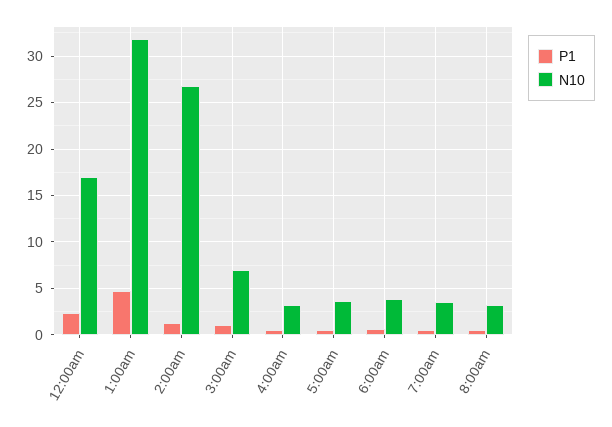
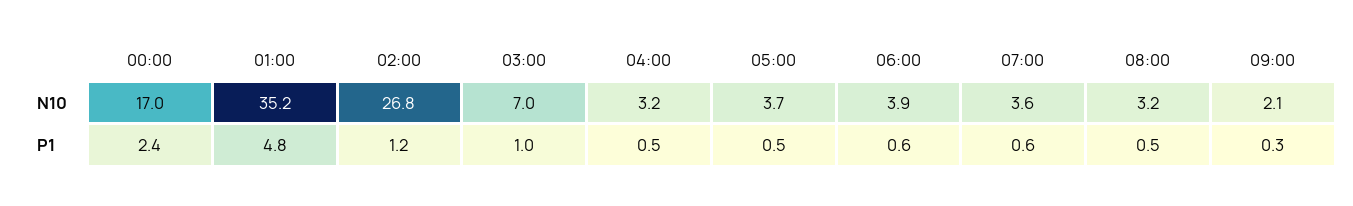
N10, 1:00am: 32 -> 35.2
N10, 09:00: none -> 2.1
P1, 09:00: none -> 0.3

